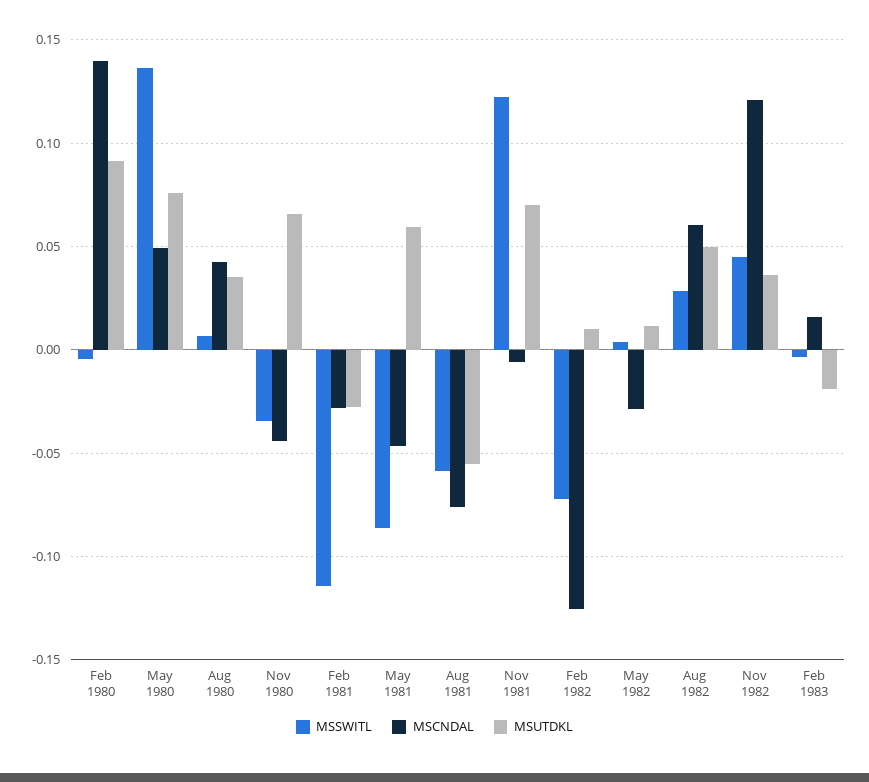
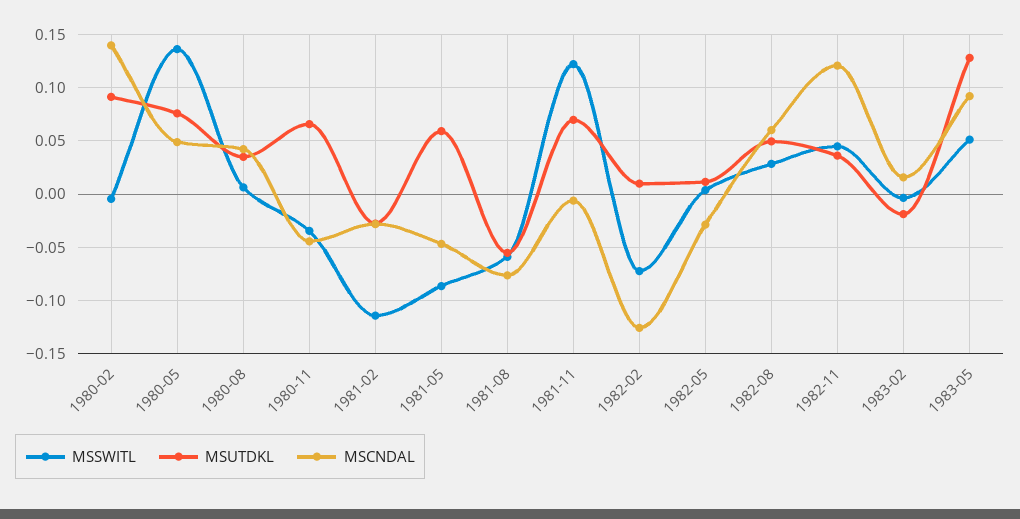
MSSWITL, 1983-05: none -> 0.05
MSUTDKL, 1983-05: none -> 0.13
MSCNDAL, 1983-05: none -> 0.09

